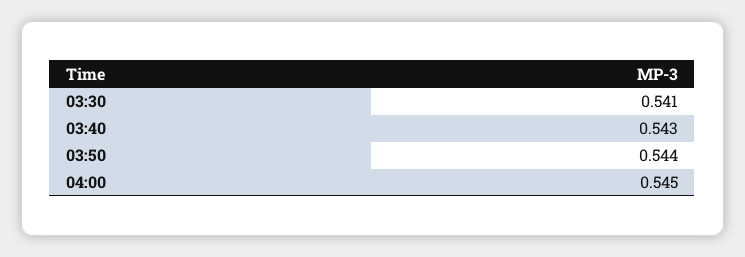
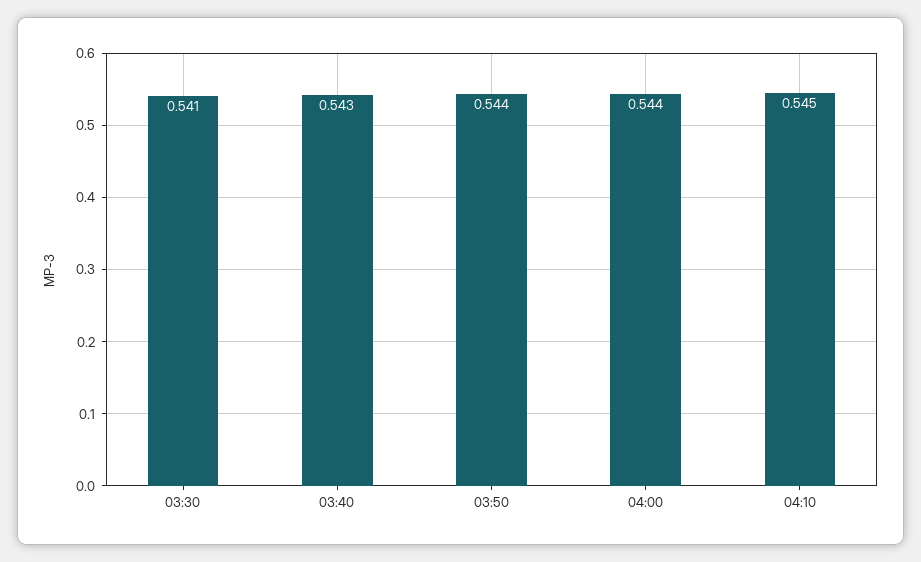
04:00: 0.545 -> 0.544
04:10: none -> 0.545

